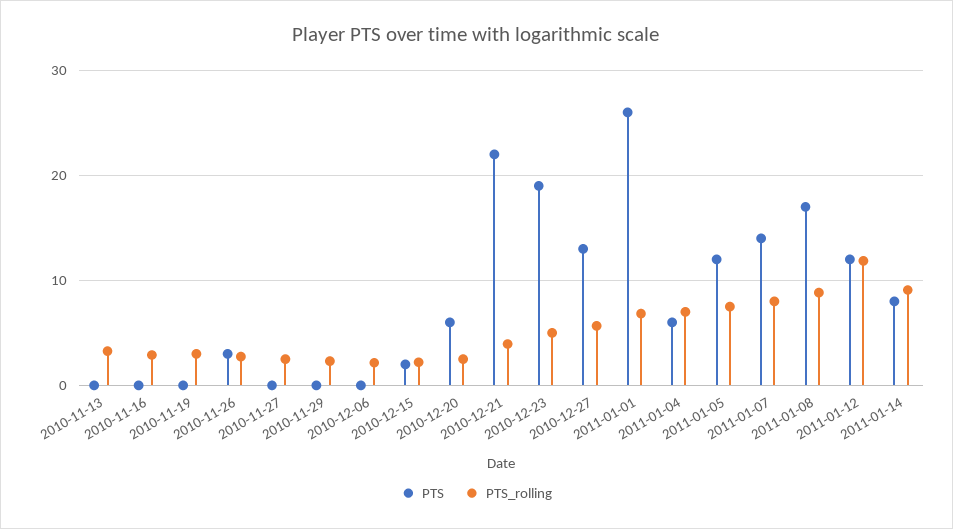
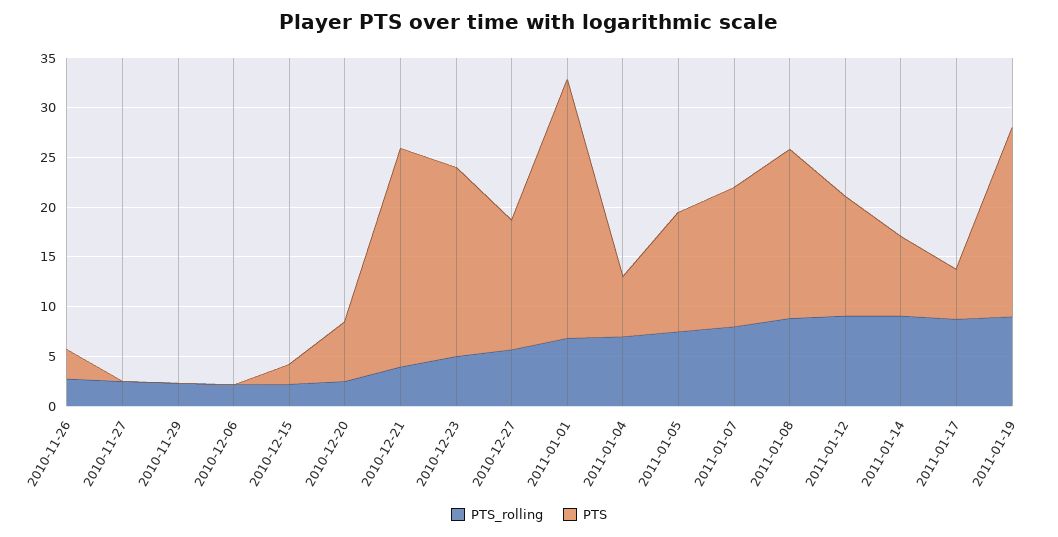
PTS, 2010-11-13: 0 -> none
PTS_rolling, 2010-11-13: 3 -> none
PTS, 2010-11-16: 0 -> none
PTS_rolling, 2010-11-16: 3 -> none
PTS, 2010-11-19: 0 -> none
PTS_rolling, 2010-11-19: 3 -> none
PTS_rolling, 2011-01-12: 12 -> 9
PTS_rolling, 2011-01-17: none -> 9
PTS, 2011-01-17: none -> 5
PTS_rolling, 2011-01-19: none -> 9
PTS, 2011-01-19: none -> 19

